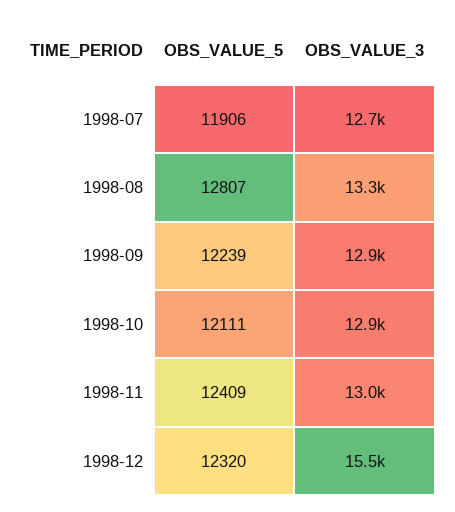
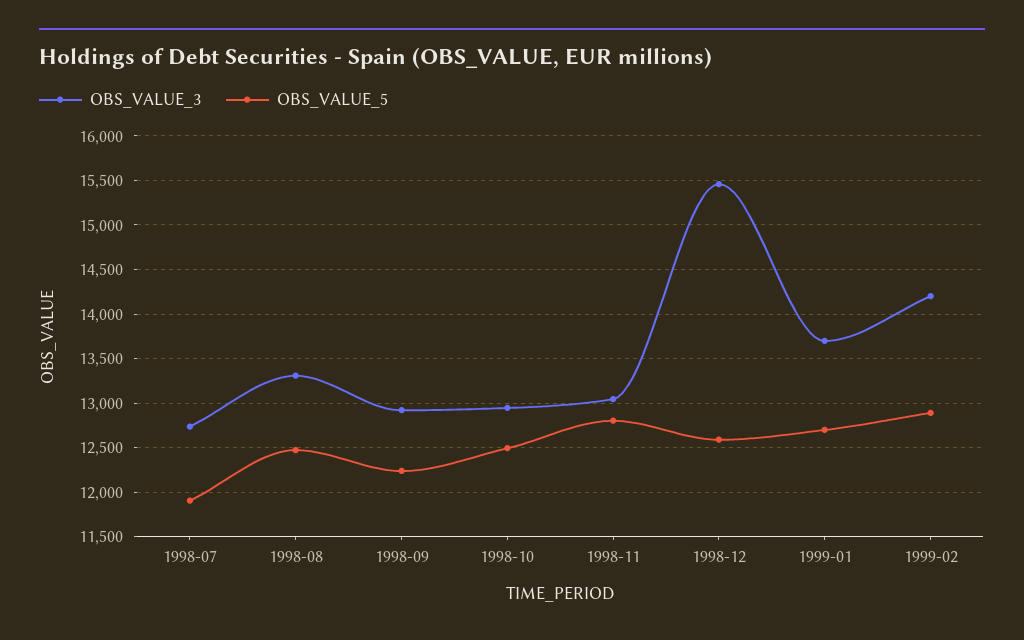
OBS_VALUE_5, 1998-08: 12807 -> 12500
OBS_VALUE_5, 1998-10: 12111 -> 12500
OBS_VALUE_5, 1998-11: 12409 -> 12800
OBS_VALUE_5, 1998-12: 12320 -> 12600
OBS_VALUE_3, 1999-01: none -> 13700
OBS_VALUE_5, 1999-01: none -> 12700
OBS_VALUE_3, 1999-02: none -> 14200
OBS_VALUE_5, 1999-02: none -> 12900

